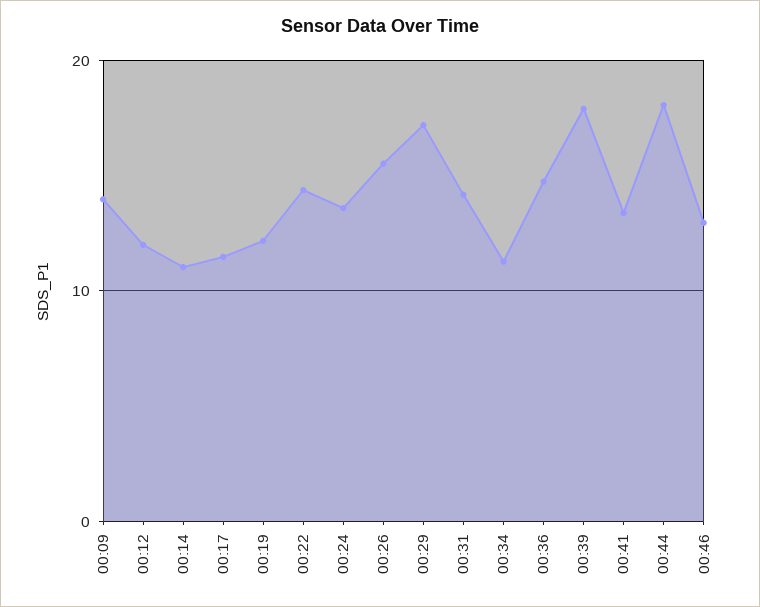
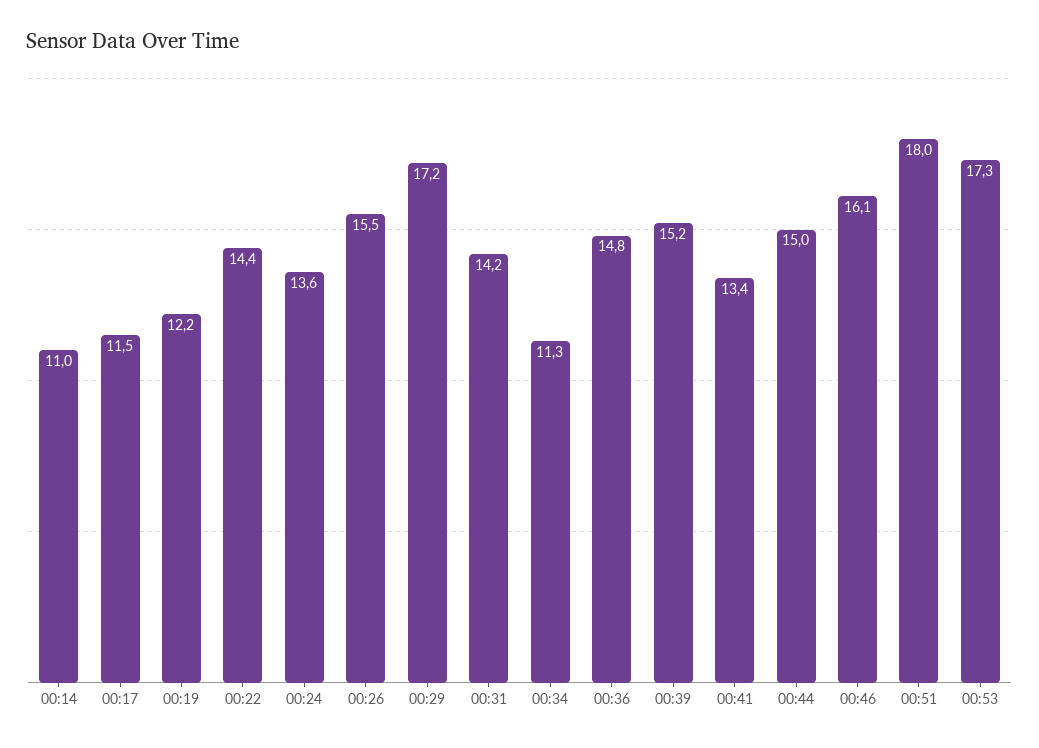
00:09: 14 -> none
00:12: 12 -> none
00:39: 18 -> 15.2
00:44: 18 -> 15
00:46: 13 -> 16.1
00:51: none -> 18
00:53: none -> 17.3

